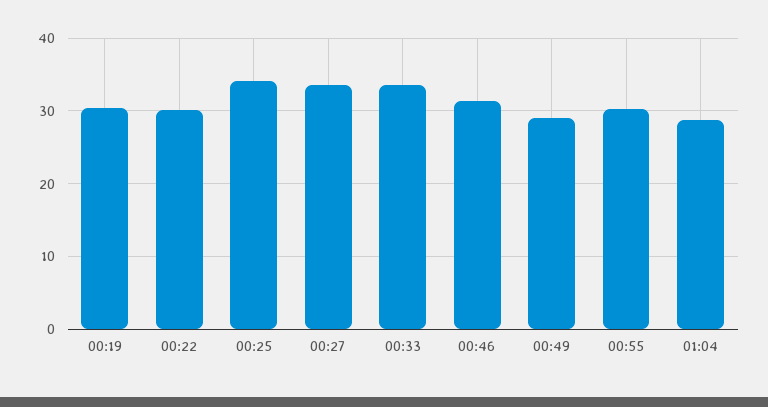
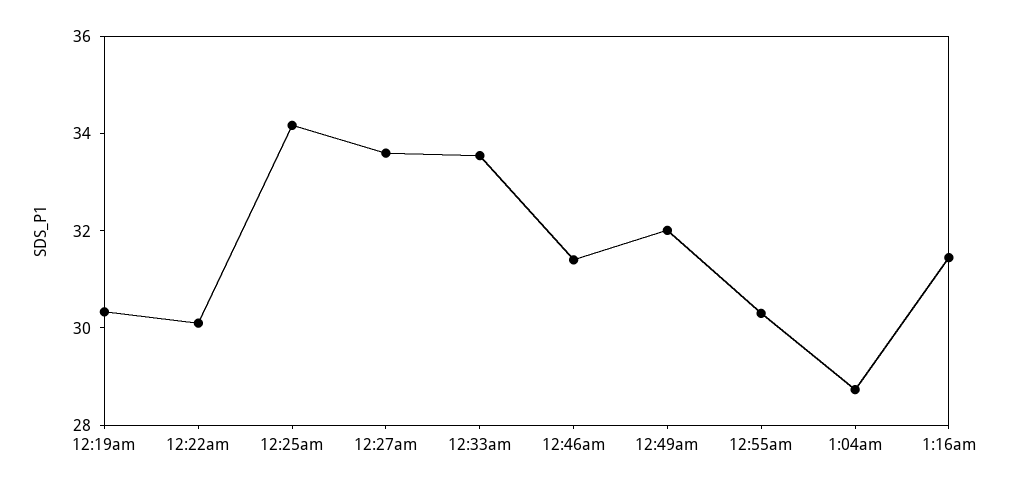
00:49: 29 -> 32
1:16am: none -> 31.5

